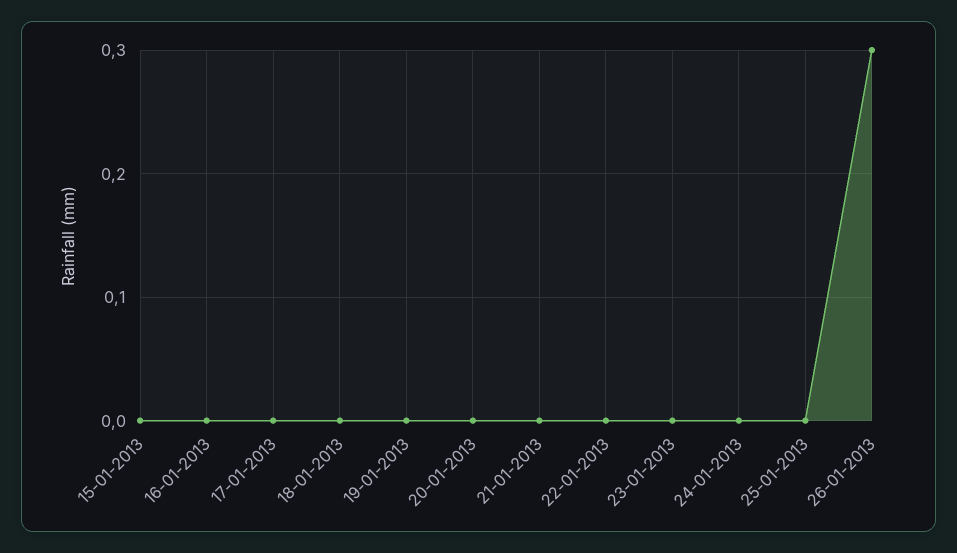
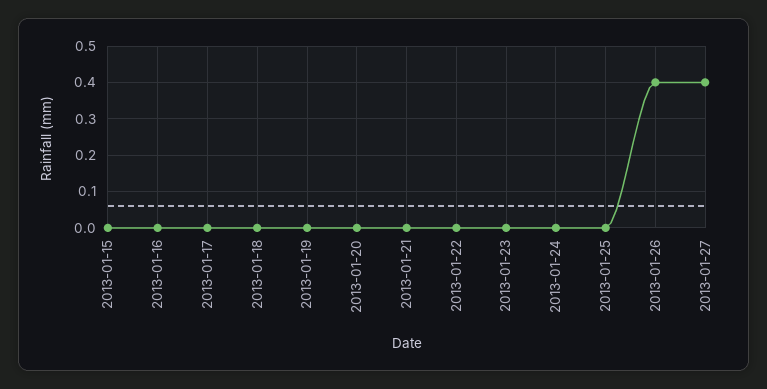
26-01-2013: 0.3 -> 0.4
2013-01-27: none -> 0.4

